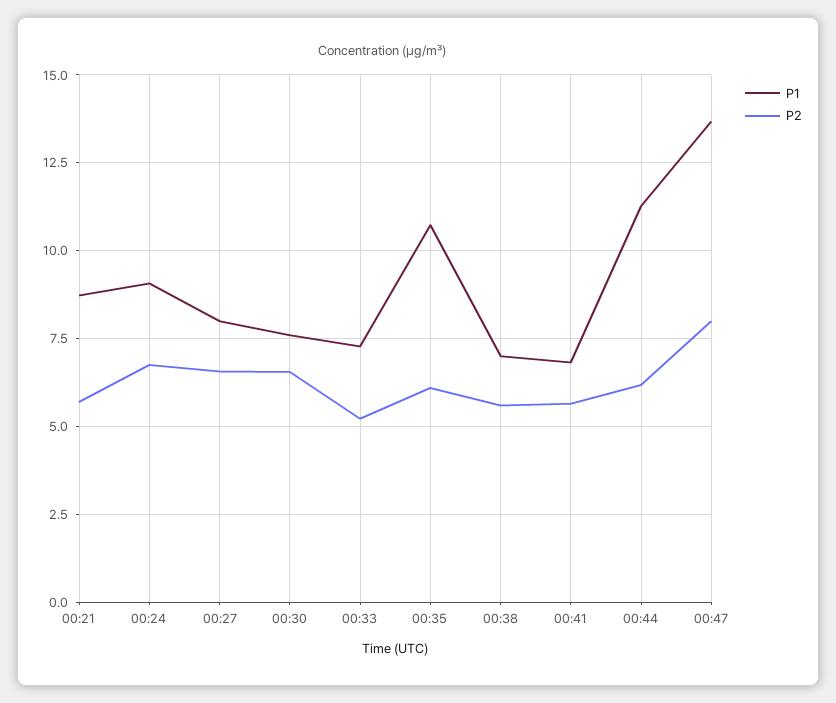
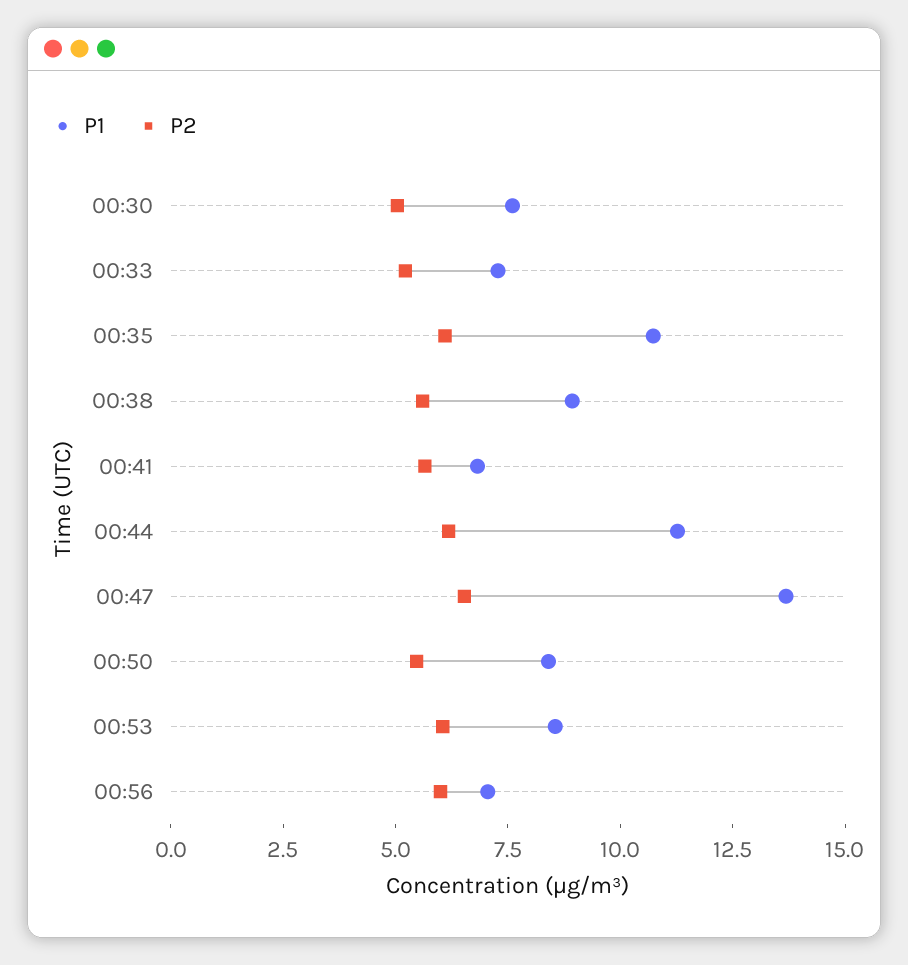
P1, 00:21: 8.75 -> none
P2, 00:21: 5.75 -> none
P1, 00:24: 9 -> none
P2, 00:24: 6.75 -> none
P1, 00:27: 8 -> none
P2, 00:27: 6.5 -> none
P2, 00:30: 6.5 -> 5
P1, 00:38: 7 -> 9
P2, 00:47: 8 -> 6.5
P1, 00:50: none -> 8.5
P2, 00:50: none -> 5.5
P1, 00:53: none -> 8.5
P2, 00:53: none -> 6
P1, 00:56: none -> 7
P2, 00:56: none -> 6

